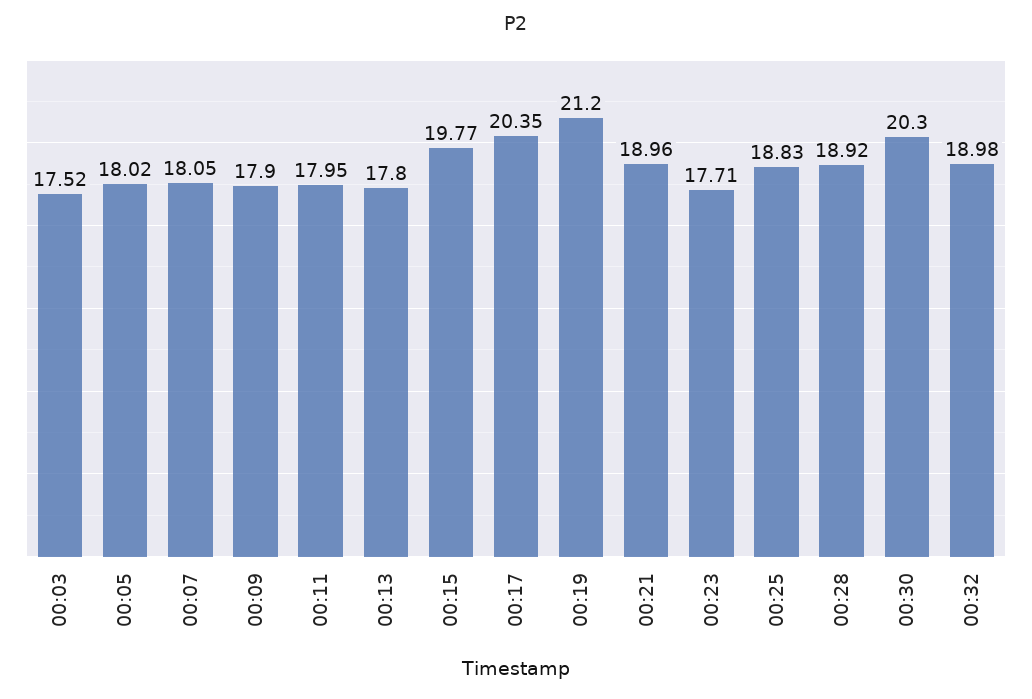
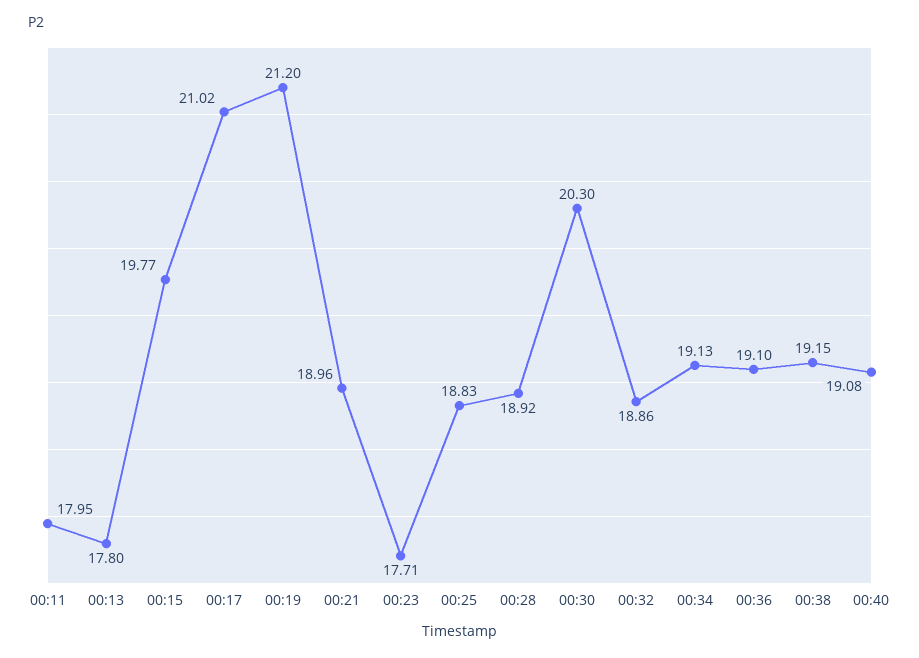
00:03: 17.52 -> none
00:05: 18.02 -> none
00:07: 18.05 -> none
00:09: 17.9 -> none
00:17: 20.35 -> 21.02
00:32: 18.98 -> 18.86
00:34: none -> 19.13
00:36: none -> 19.1
00:38: none -> 19.15
00:40: none -> 19.08

